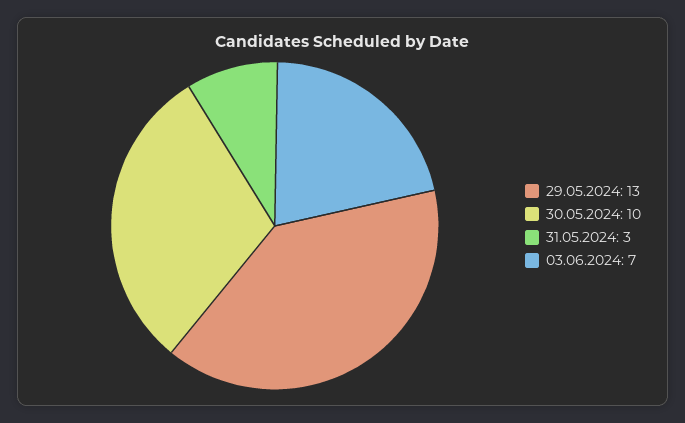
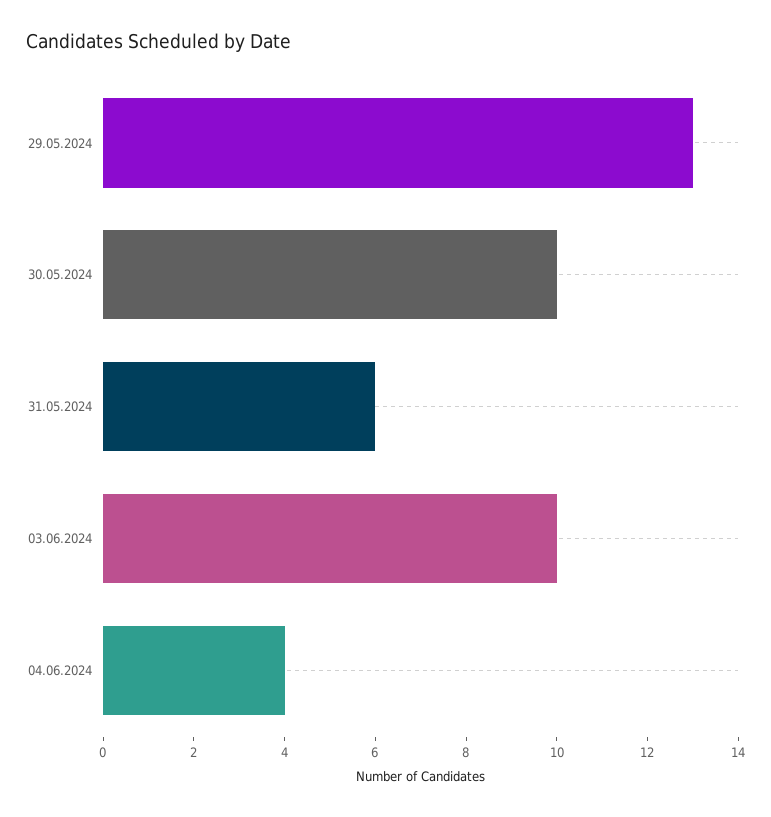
31.05.2024: 3 -> 6
03.06.2024: 7 -> 10
04.06.2024: none -> 4

